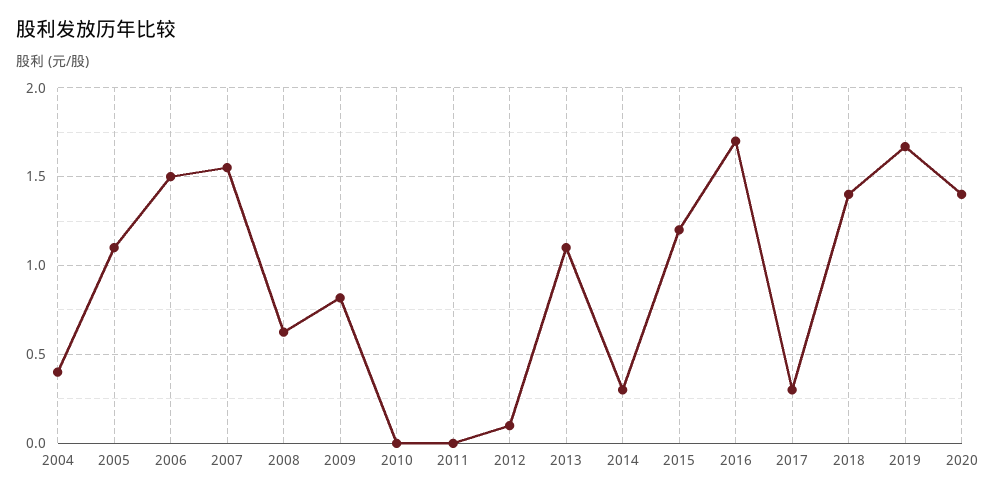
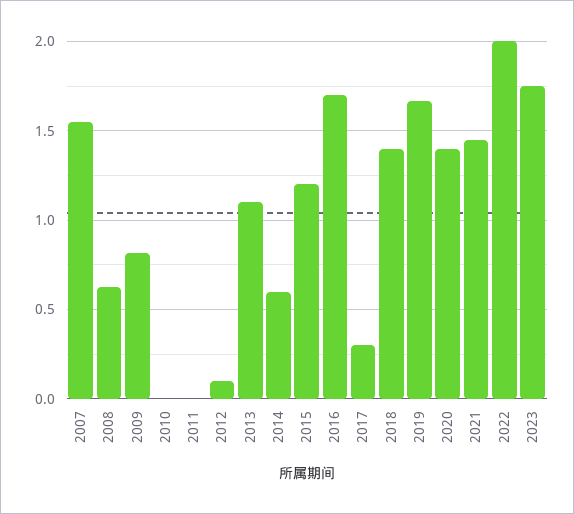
2004: 0.4 -> none
2005: 1.1 -> none
2006: 1.5 -> none
2014: 0.3 -> 0.6
2021: none -> 1.45
2022: none -> 2
2023: none -> 1.75

